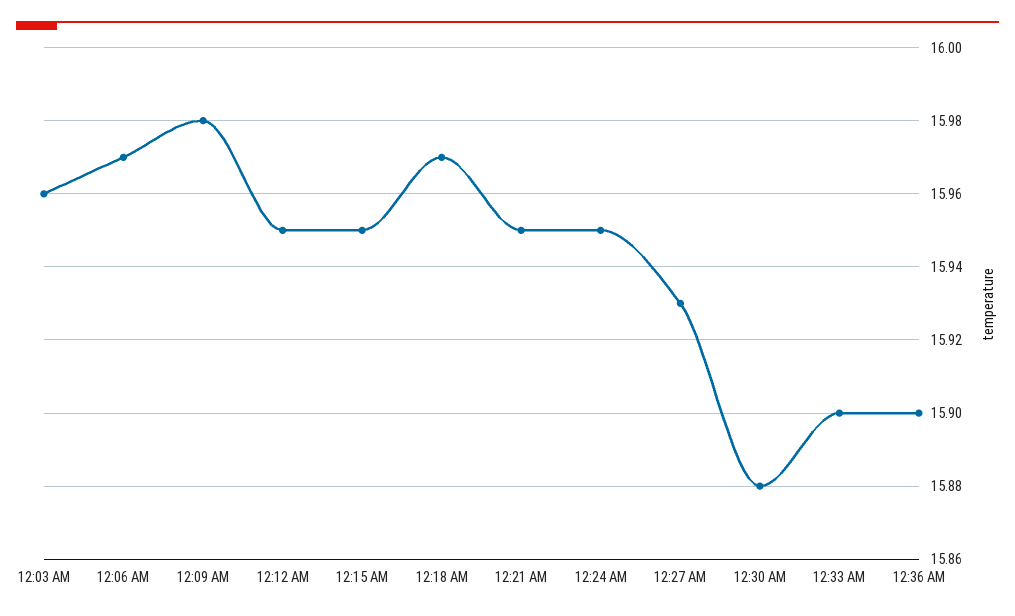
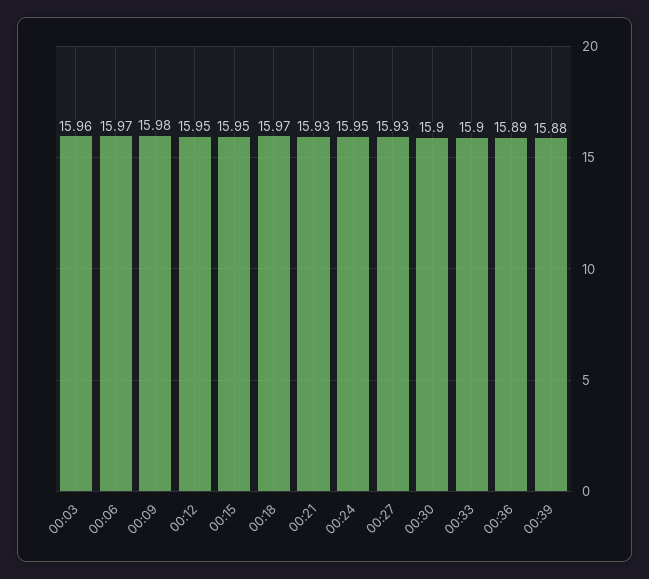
12:21 AM: 15.95 -> 15.93
12:30 AM: 15.88 -> 15.9
12:36 AM: 15.9 -> 15.89
00:39: none -> 15.88

